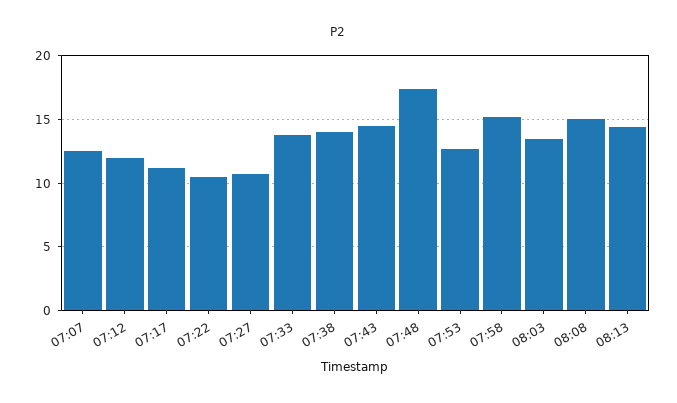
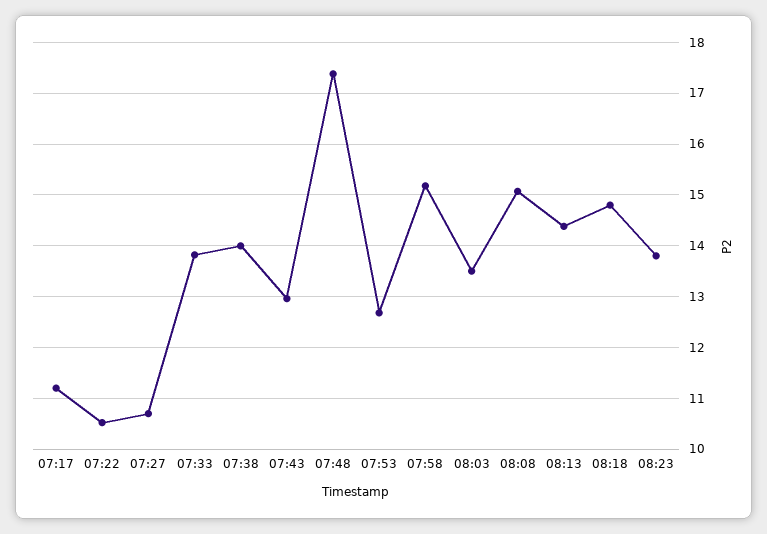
07:07: 12.5 -> none
07:12: 12 -> none
07:43: 14.5 -> 13
08:18: none -> 14.8
08:23: none -> 13.8

